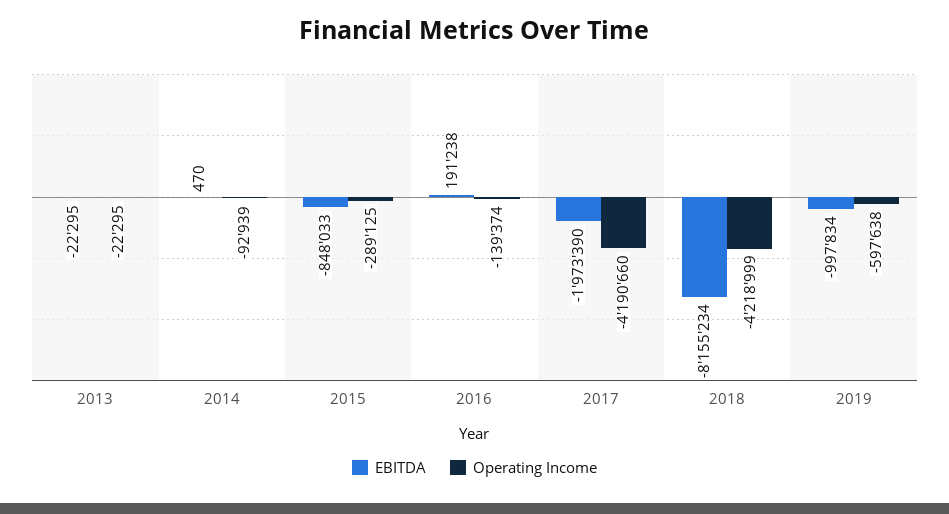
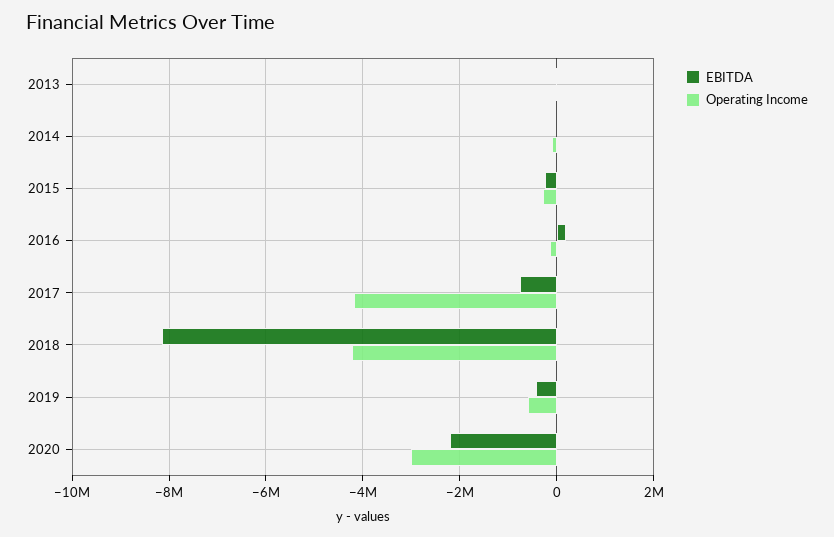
EBITDA, 2015: -848033 -> -200000
EBITDA, 2017: -1973390 -> -800000
EBITDA, 2019: -997834 -> -400000
EBITDA, 2020: none -> -2200000
Operating Income, 2020: none -> -3000000

